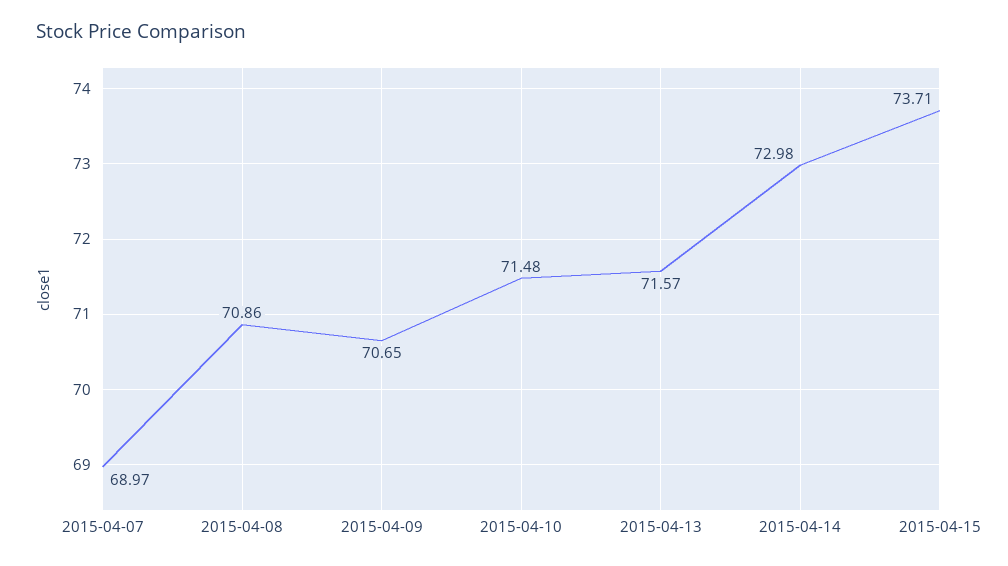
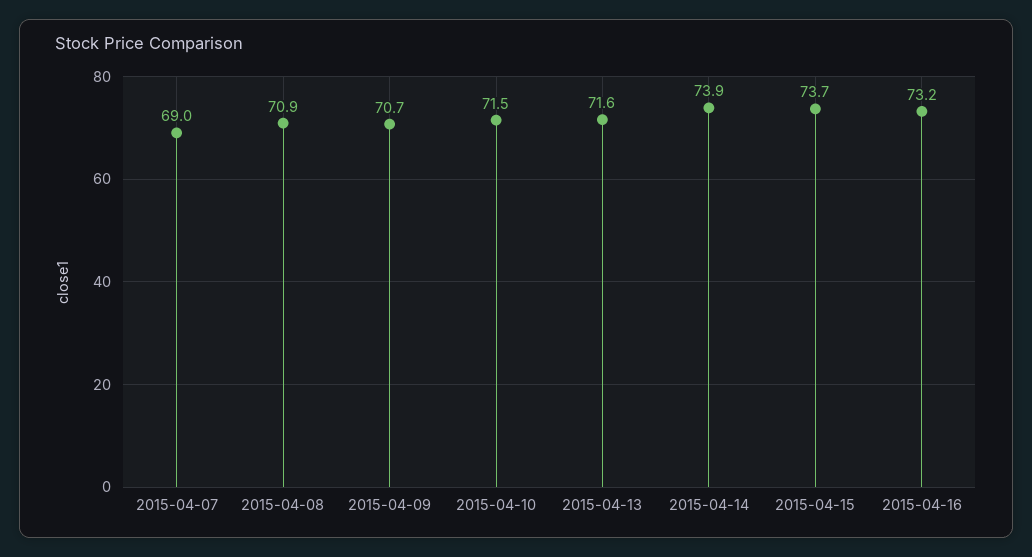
2015-04-14: 72.98 -> 73.9
2015-04-16: none -> 73.2

